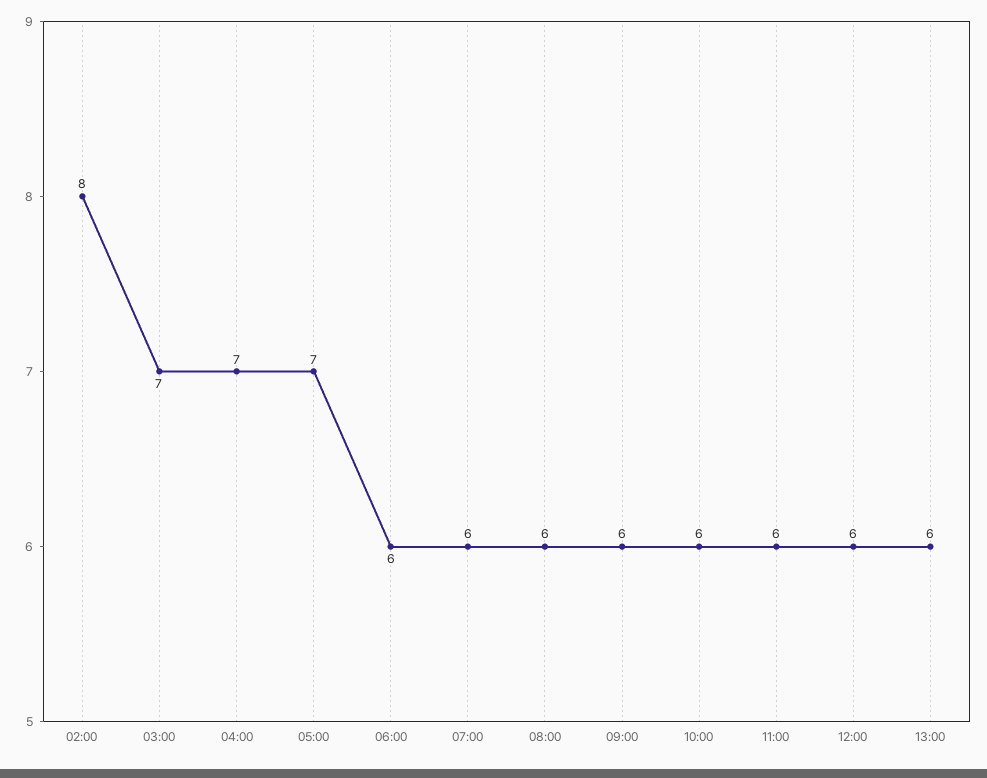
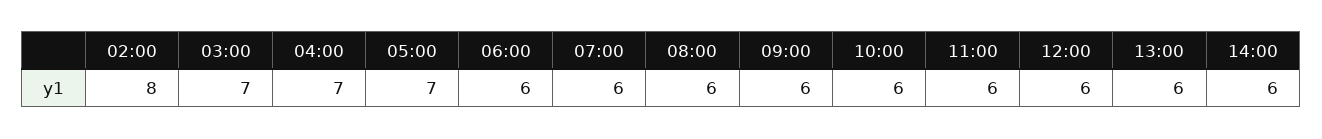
14:00: none -> 6

